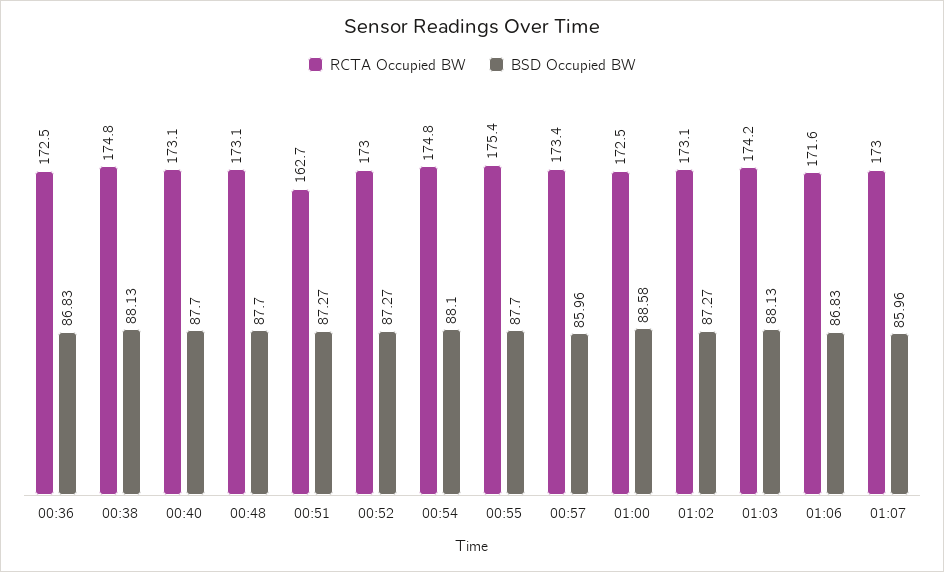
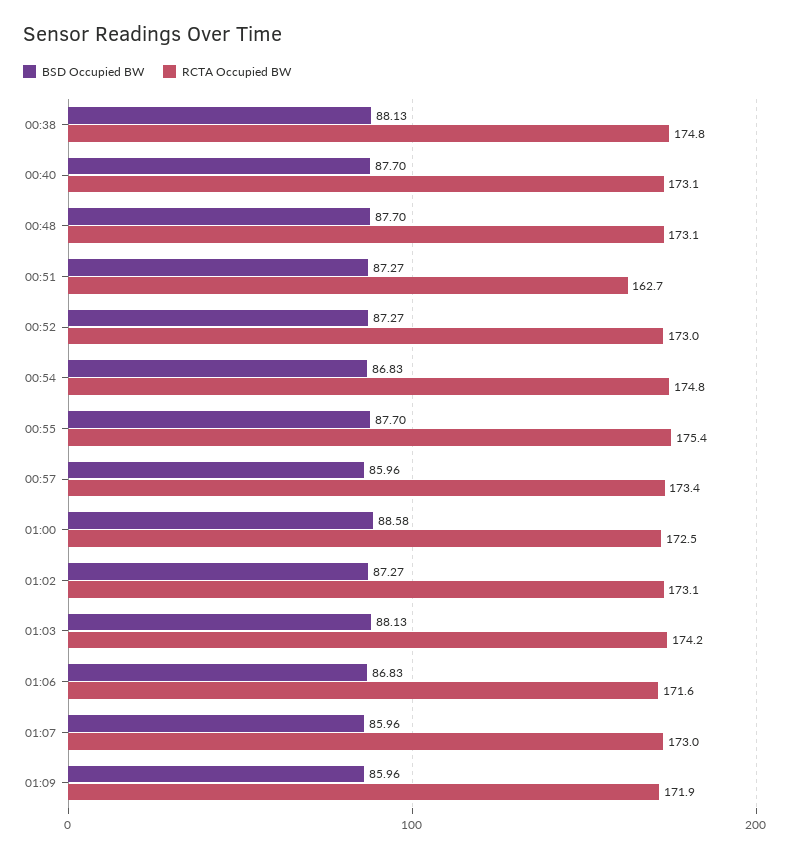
RCTA Occupied BW, 00:36: 172.5 -> none
BSD Occupied BW, 00:36: 86.83 -> none
BSD Occupied BW, 00:54: 88.1 -> 86.83
BSD Occupied BW, 01:09: none -> 85.96
RCTA Occupied BW, 01:09: none -> 171.9

